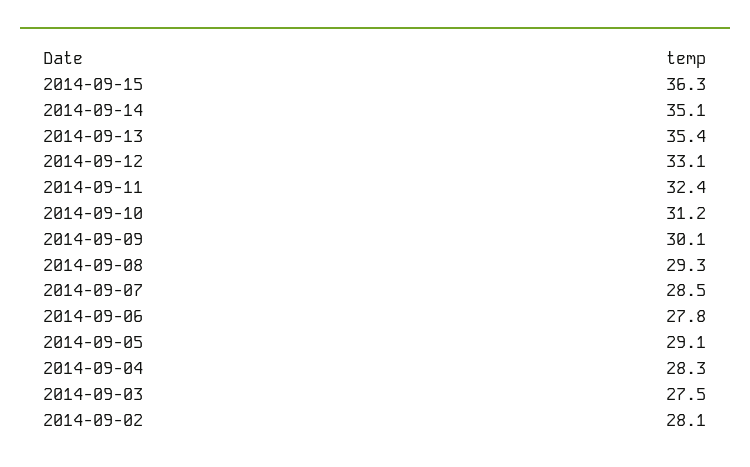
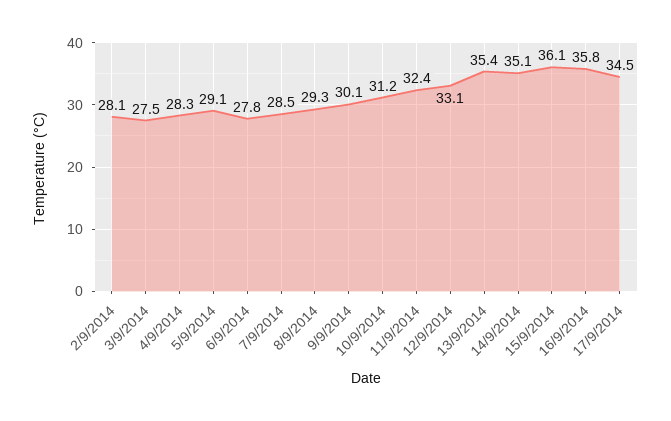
2014-09-15: 36.3 -> 36.1
16/9/2014: none -> 35.8
17/9/2014: none -> 34.5

